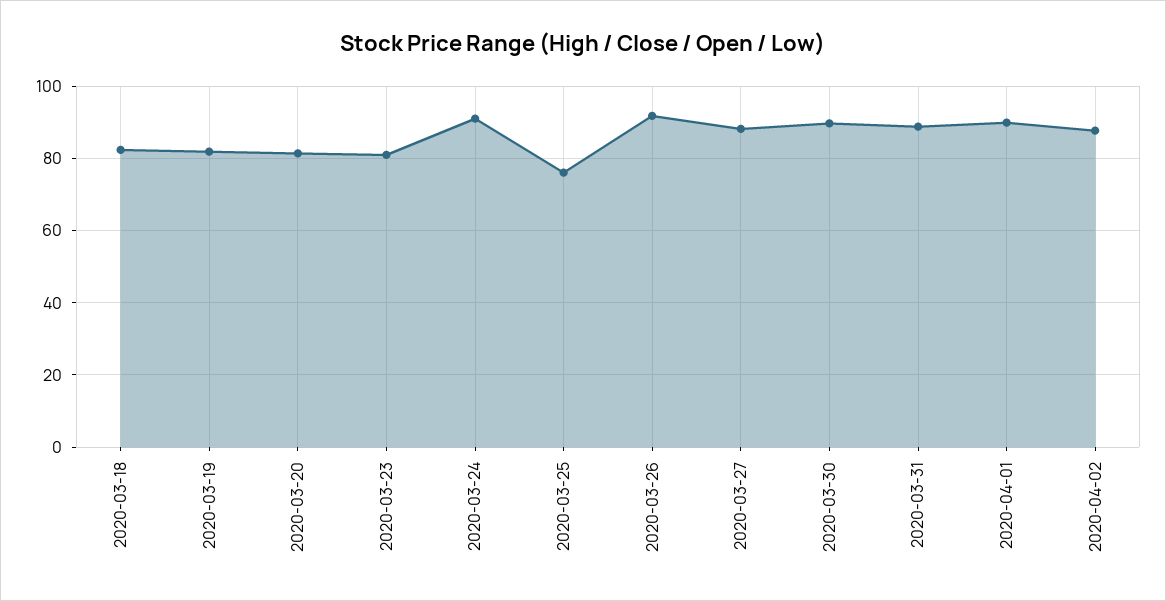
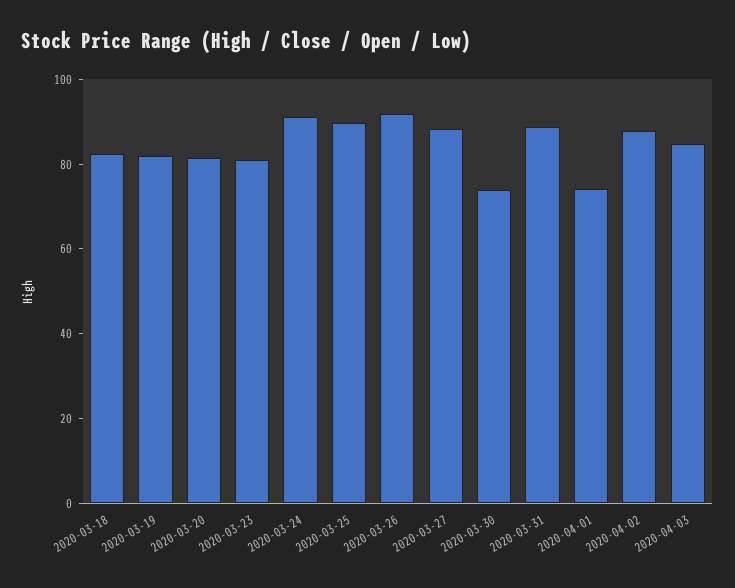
2020-03-25: 76 -> 90
2020-03-30: 90 -> 75
2020-04-01: 90 -> 75
2020-04-03: none -> 85

